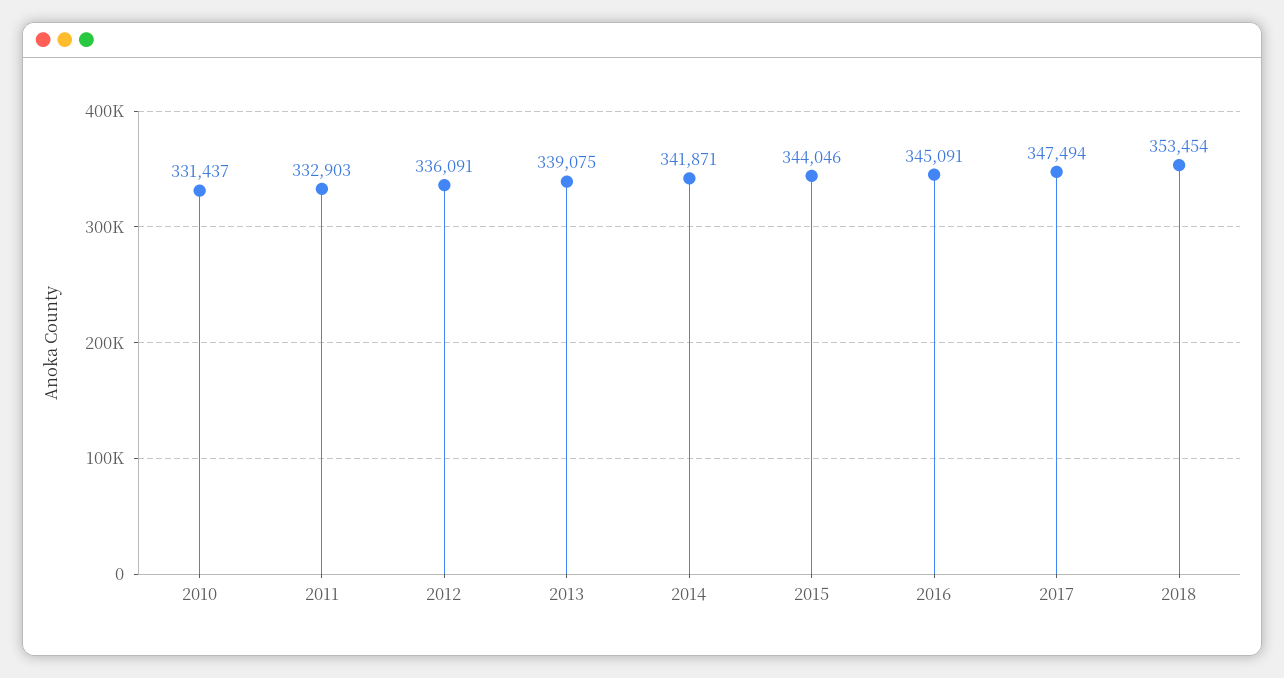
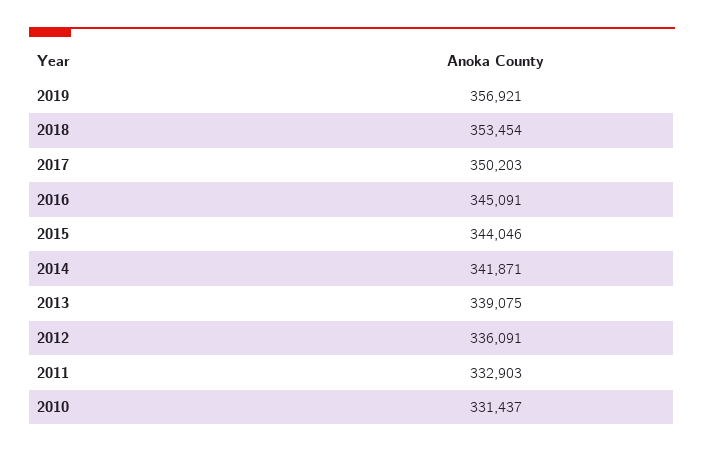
2017: 347494 -> 350203
2019: none -> 356921

